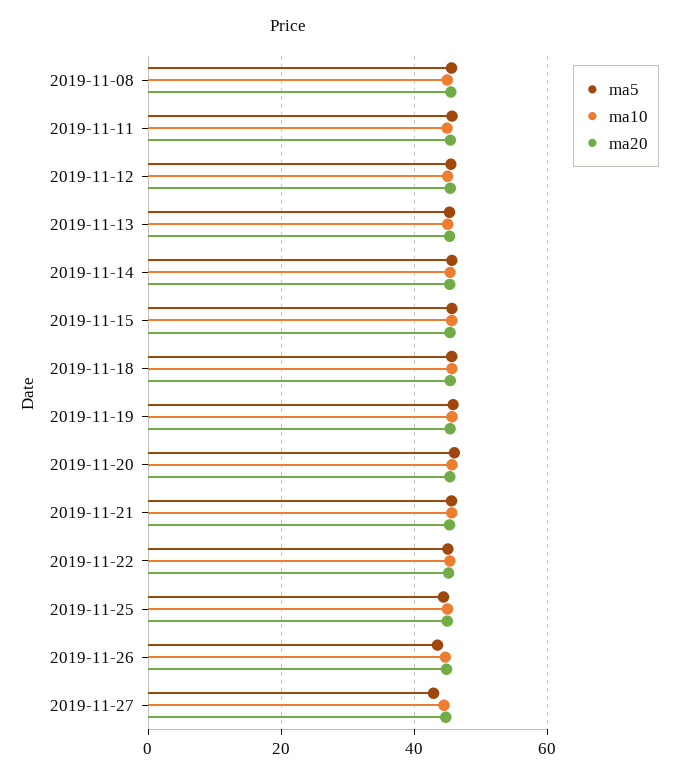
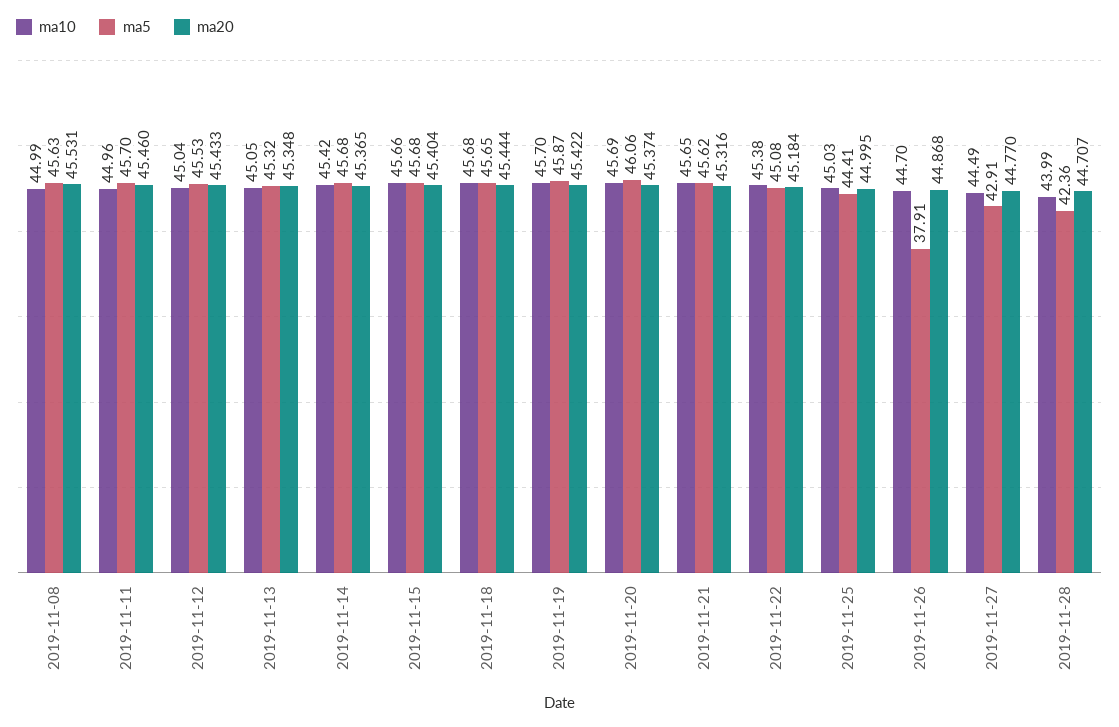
ma5, 2019-11-26: 44 -> 37.91
ma10, 2019-11-28: none -> 43.99
ma5, 2019-11-28: none -> 42.36
ma20, 2019-11-28: none -> 44.707

